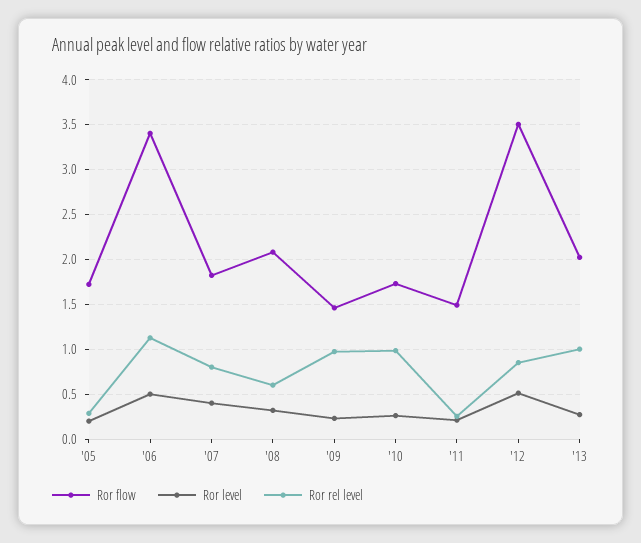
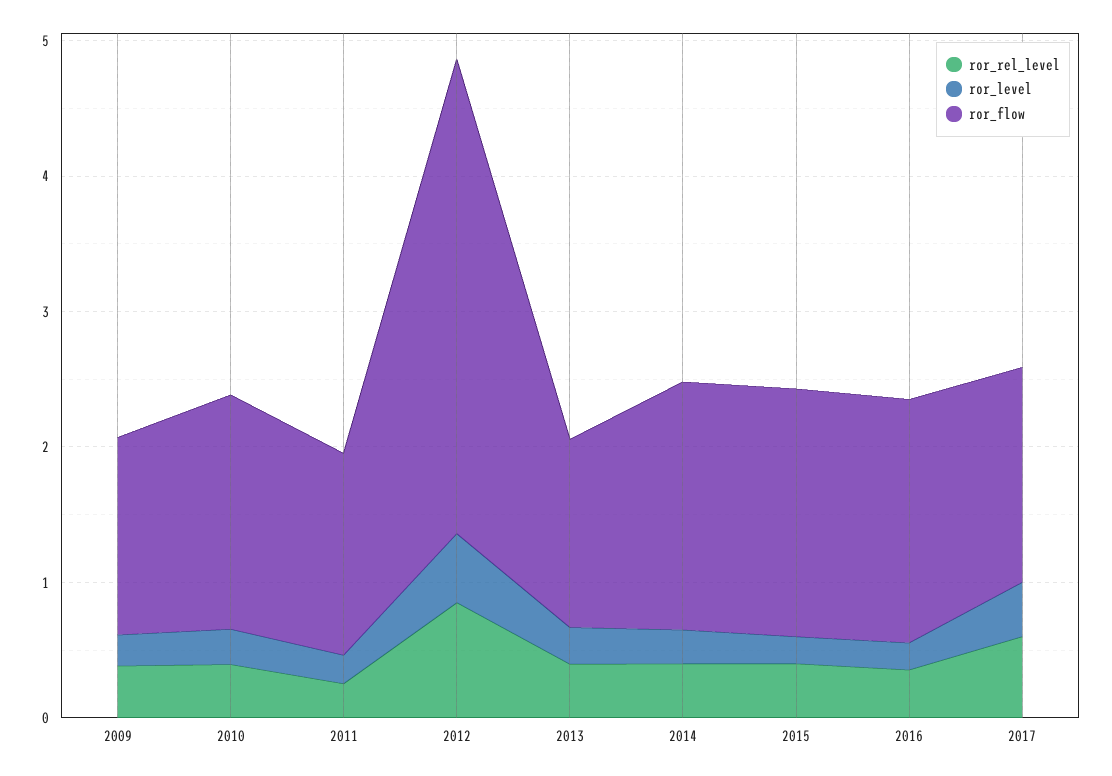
Ror flow, '05: 1.7 -> none
Ror level, '05: 0.2 -> none
Ror rel level, '05: 0.3 -> none
Ror flow, '06: 3.4 -> none
Ror level, '06: 0.5 -> none
Ror rel level, '06: 1.1 -> none
Ror flow, '07: 1.8 -> none
Ror level, '07: 0.4 -> none
Ror rel level, '07: 0.8 -> none
Ror flow, '08: 2.1 -> none
Ror level, '08: 0.3 -> none
Ror rel level, '08: 0.6 -> none
Ror rel level, '09: 1 -> 0.4
Ror rel level, '10: 1 -> 0.4
Ror flow, '13: 2 -> 1.4
Ror rel level, '13: 1 -> 0.4
Ror rel level, 2014: none -> 0.4
Ror level, 2014: none -> 0.2
Ror flow, 2014: none -> 1.8
Ror rel level, 2015: none -> 0.4
Ror level, 2015: none -> 0.2
Ror flow, 2015: none -> 1.8
Ror rel level, 2016: none -> 0.4
Ror level, 2016: none -> 0.2
Ror flow, 2016: none -> 1.8
Ror rel level, 2017: none -> 0.6
Ror level, 2017: none -> 0.4
Ror flow, 2017: none -> 1.6

